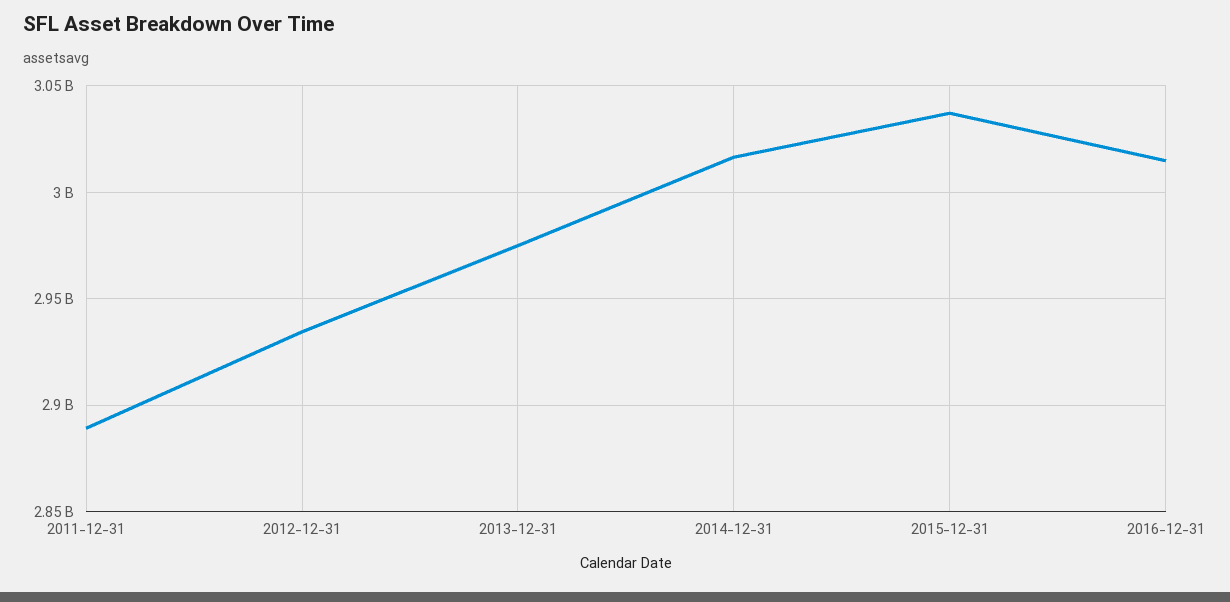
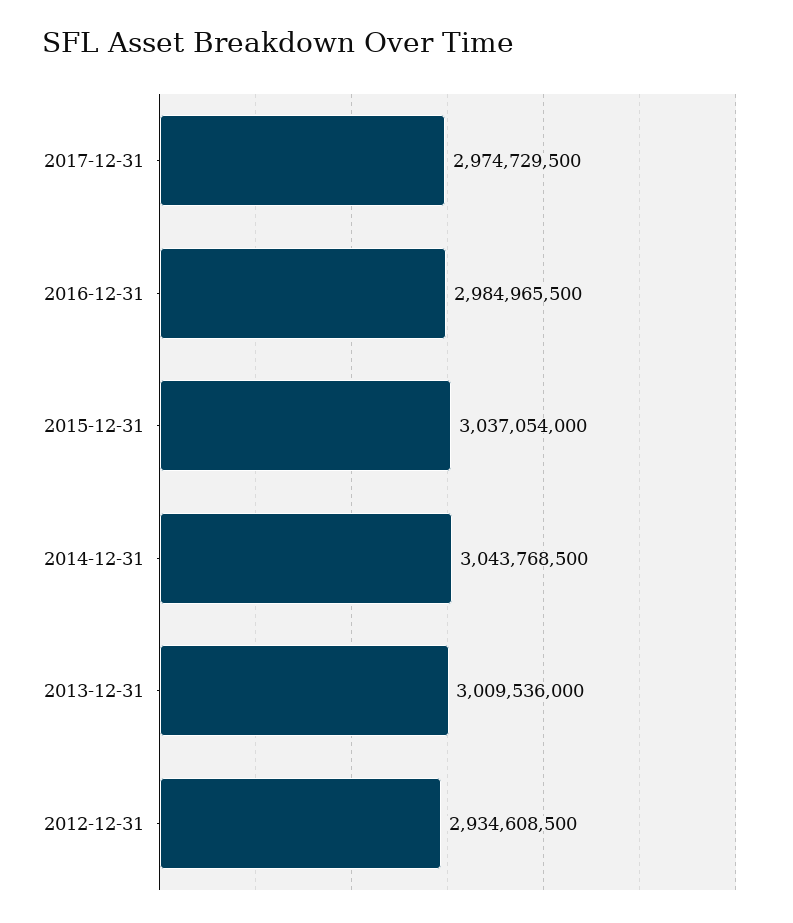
2011-12-31: 2890000000 -> none
2013-12-31: 2975000000 -> 3009536000
2014-12-31: 3015000000 -> 3043768500
2016-12-31: 3015000000 -> 2984965500
2017-12-31: none -> 2974729500

